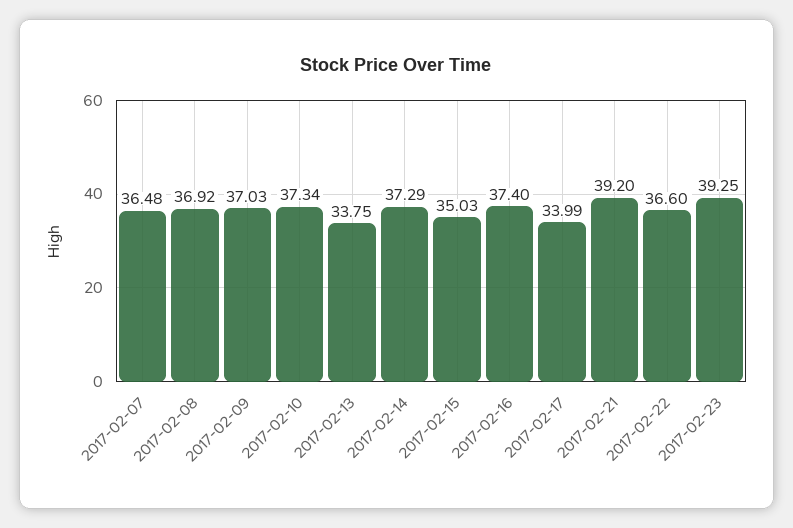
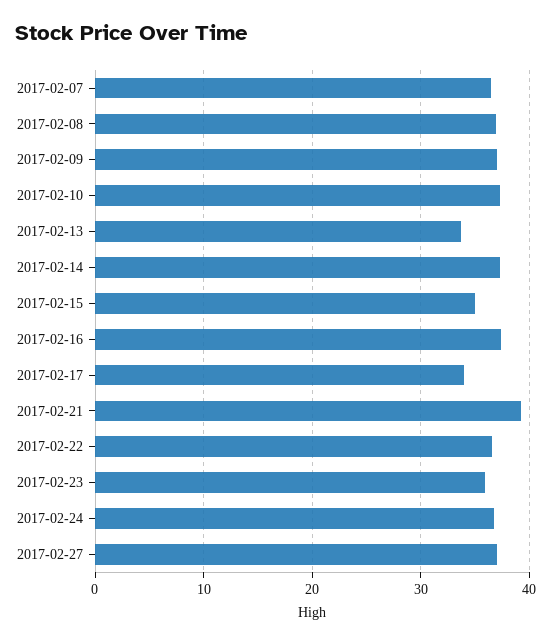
2017-02-23: 39.25 -> 36
2017-02-24: none -> 37
2017-02-27: none -> 37

